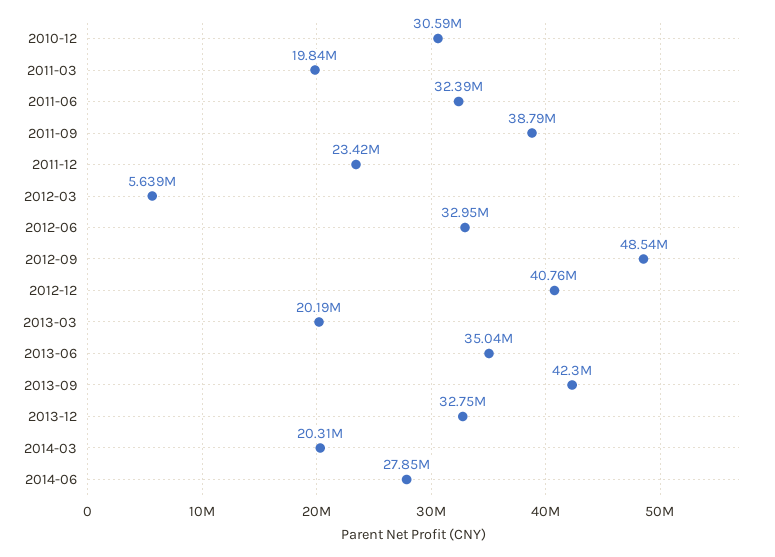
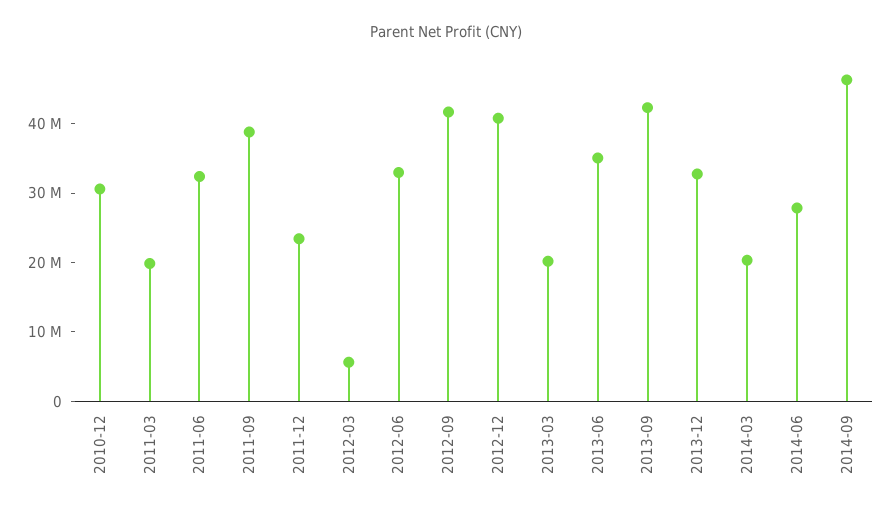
2012-09: 48540000 -> 42000000
2014-09: none -> 46000000

